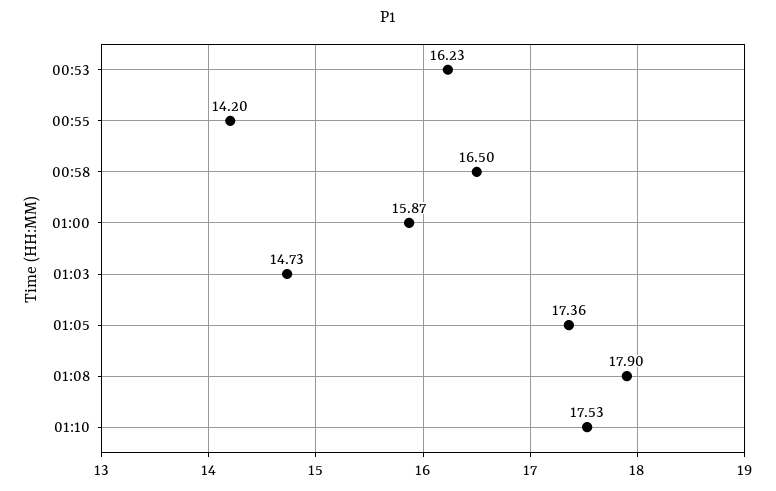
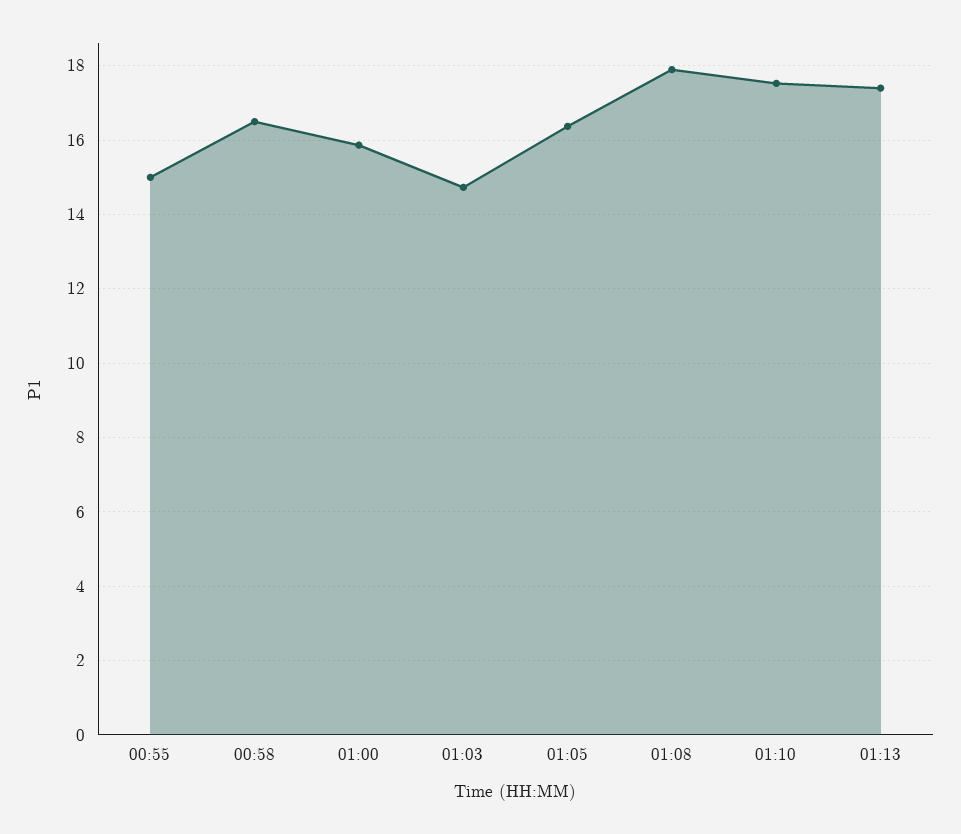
00:53: 16.23 -> none
00:55: 14.2 -> 15
01:05: 17.36 -> 16.4
01:13: none -> 17.4

